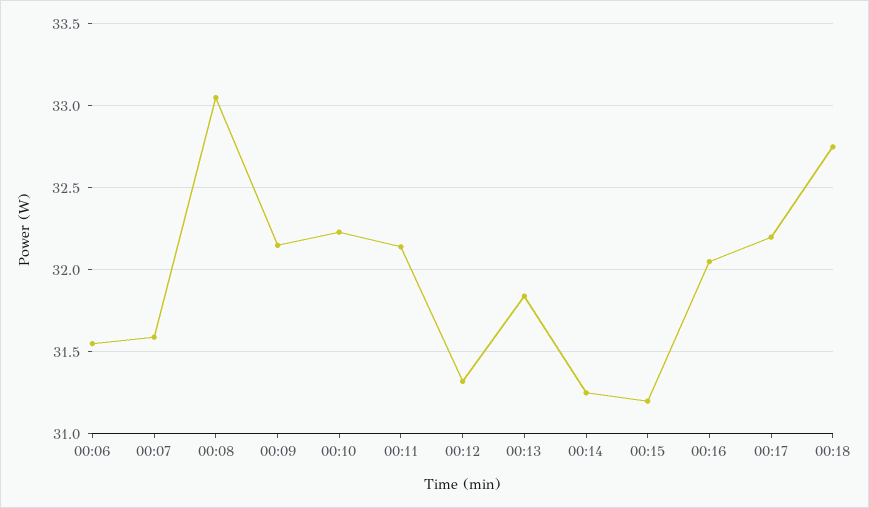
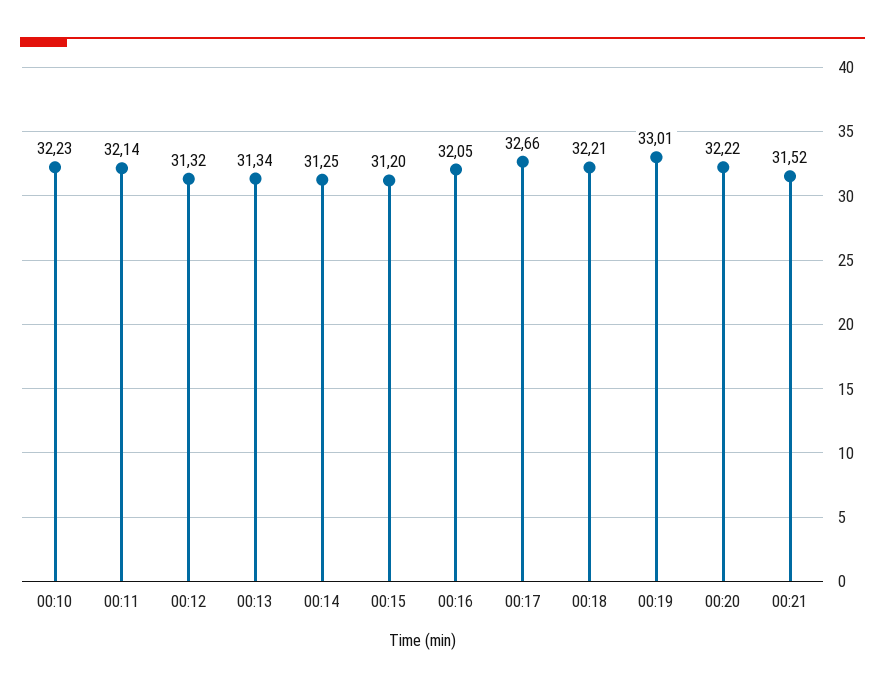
00:06: 31.55 -> none
00:07: 31.6 -> none
00:08: 33.05 -> none
00:09: 32.15 -> none
00:13: 31.85 -> 31.34
00:17: 32.2 -> 32.66
00:18: 32.75 -> 32.21
00:19: none -> 33.01
00:20: none -> 32.22
00:21: none -> 31.52

